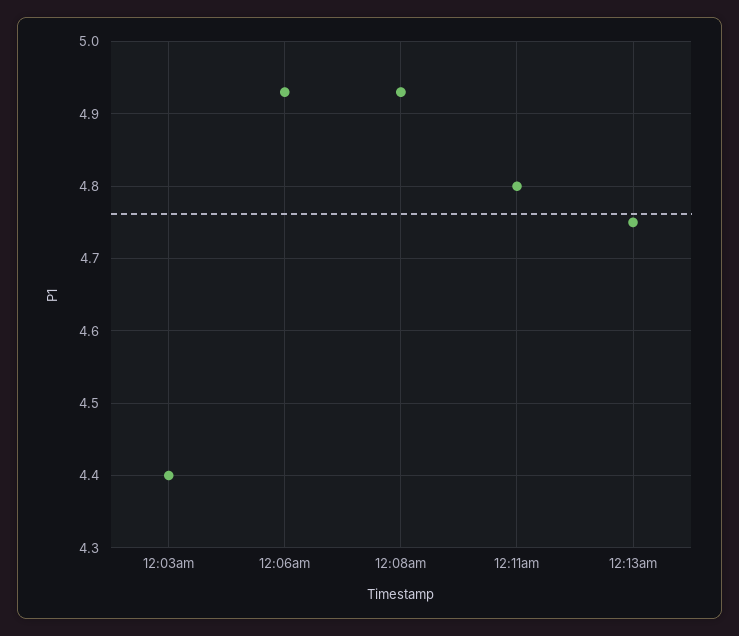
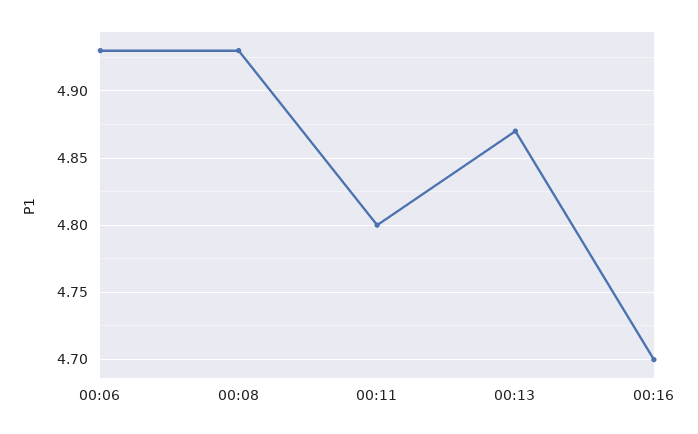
12:03am: 4.4 -> none
12:13am: 4.75 -> 4.87
00:16: none -> 4.7

